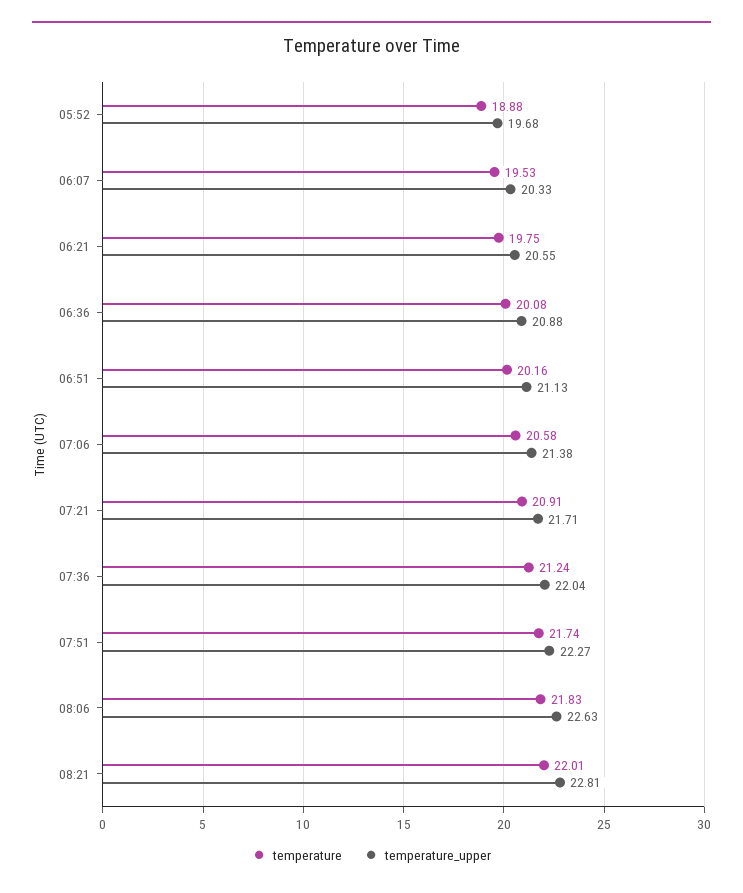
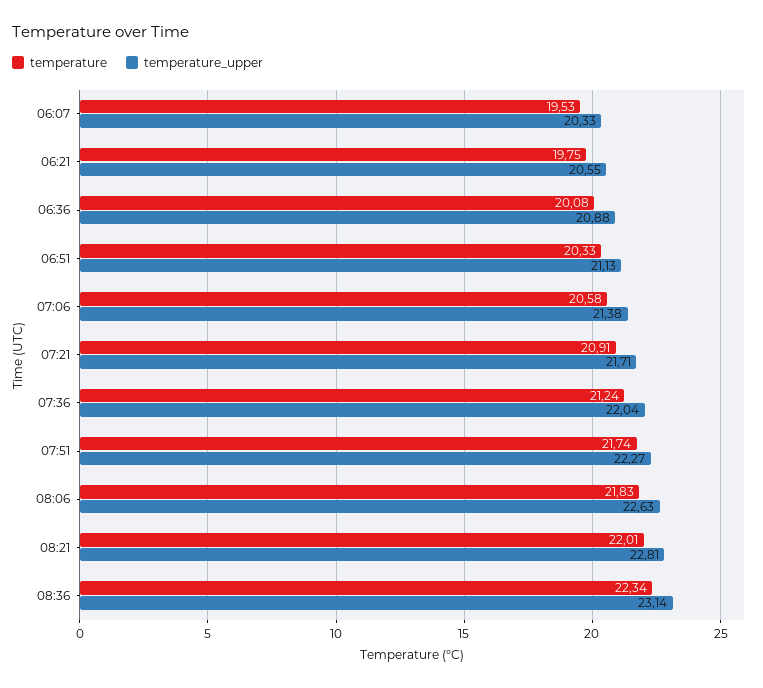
temperature, 05:52: 18.88 -> none
temperature_upper, 05:52: 19.68 -> none
temperature, 06:51: 20.16 -> 20.33
temperature, 08:36: none -> 22.34
temperature_upper, 08:36: none -> 23.14

